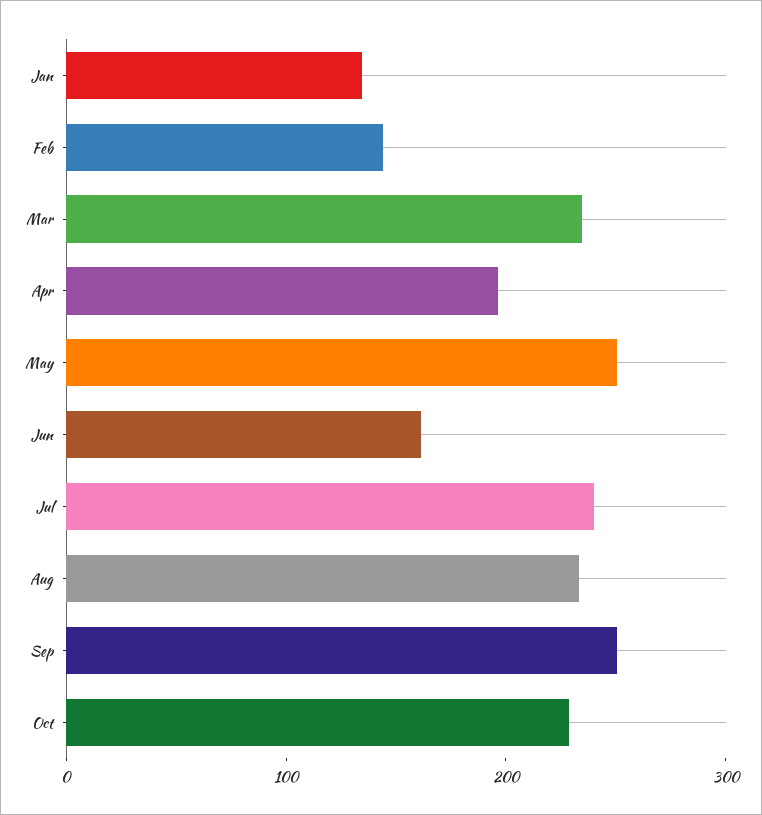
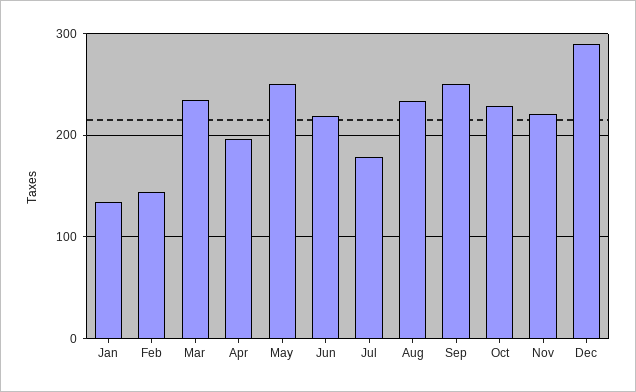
Jun: 160 -> 220
Jul: 240 -> 180
Nov: none -> 220
Dec: none -> 290

